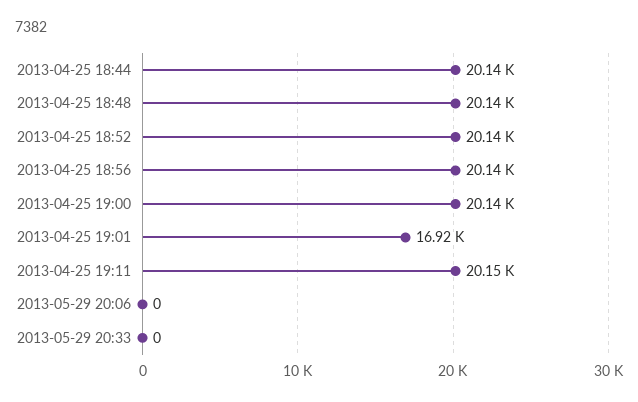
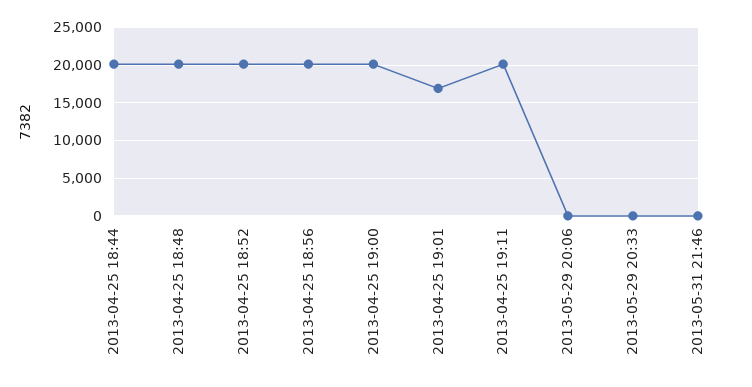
2013-05-31 21:46: none -> 0

